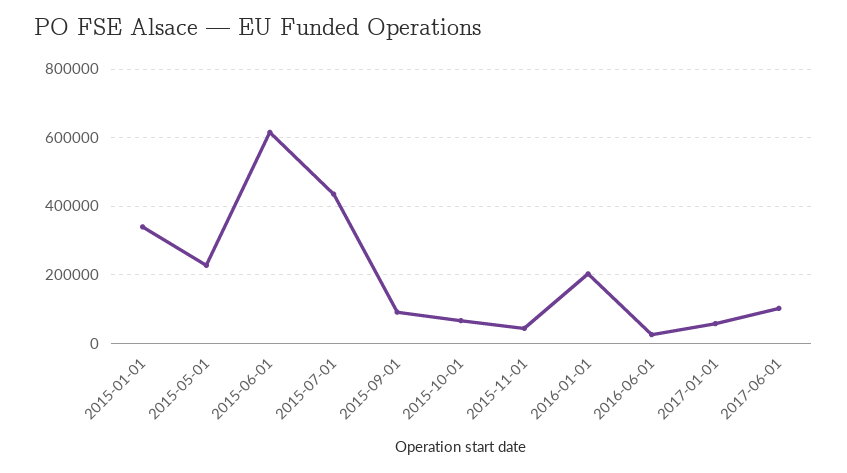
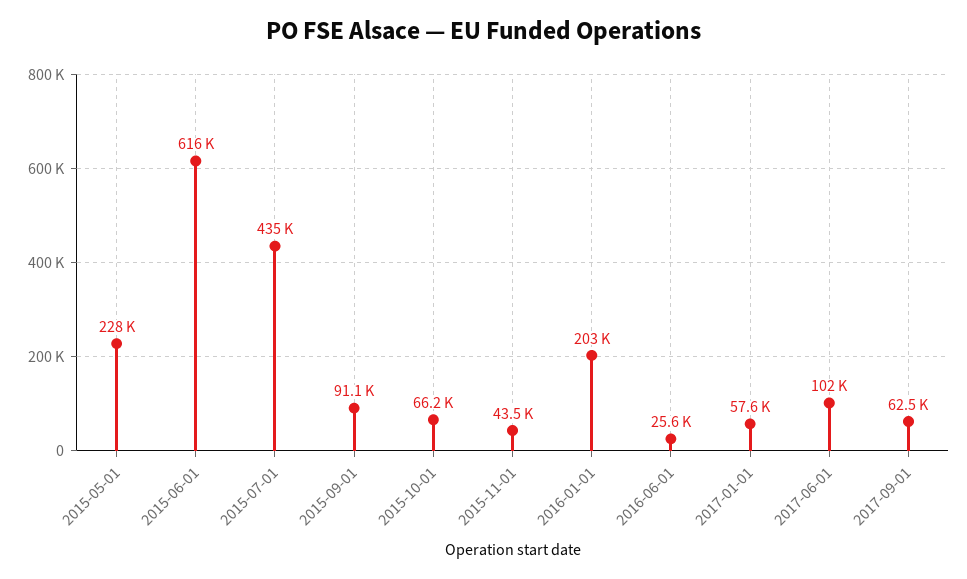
2015-01-01: 340000 -> none
2017-09-01: none -> 62500

